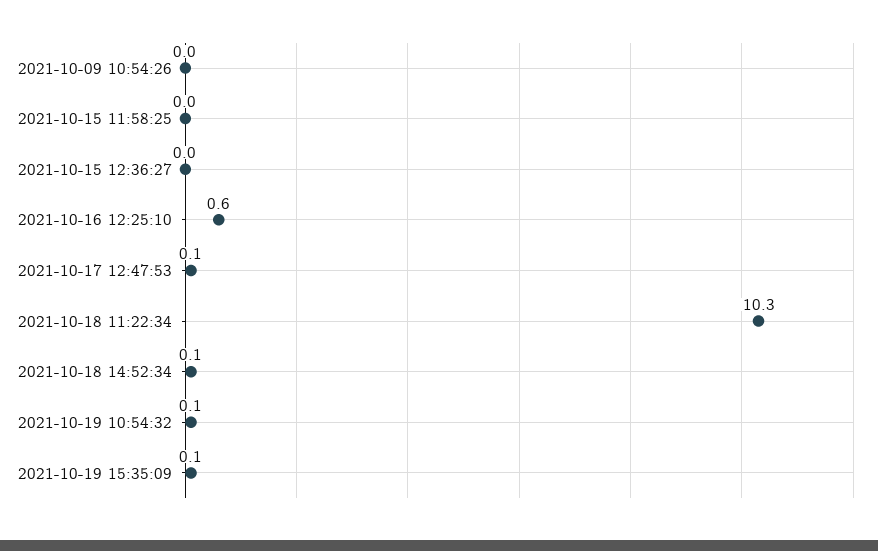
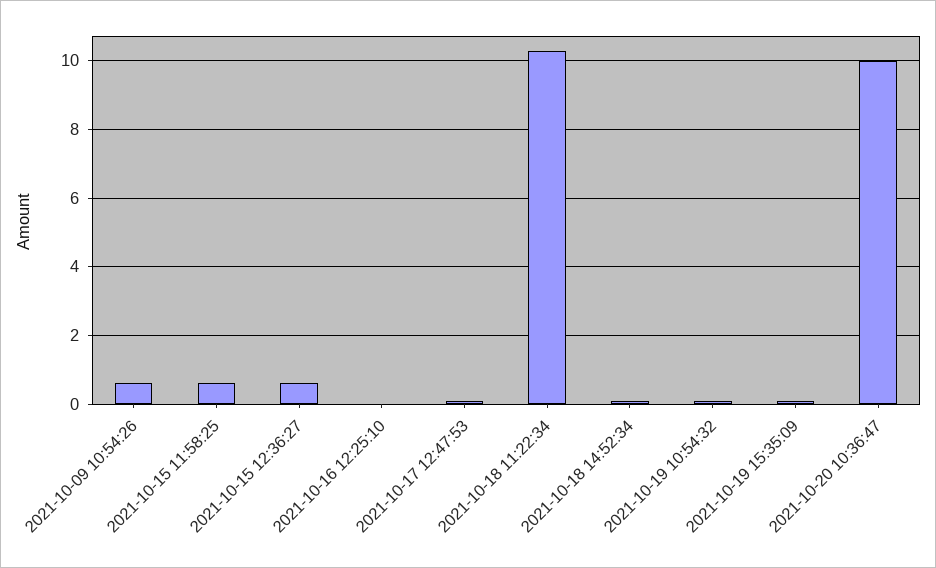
2021-10-09 10:54:26: 0 -> 0.6
2021-10-15 11:58:25: 0 -> 0.6
2021-10-15 12:36:27: 0 -> 0.6
2021-10-16 12:25:10: 0.6 -> 0
2021-10-20 10:36:47: none -> 10

